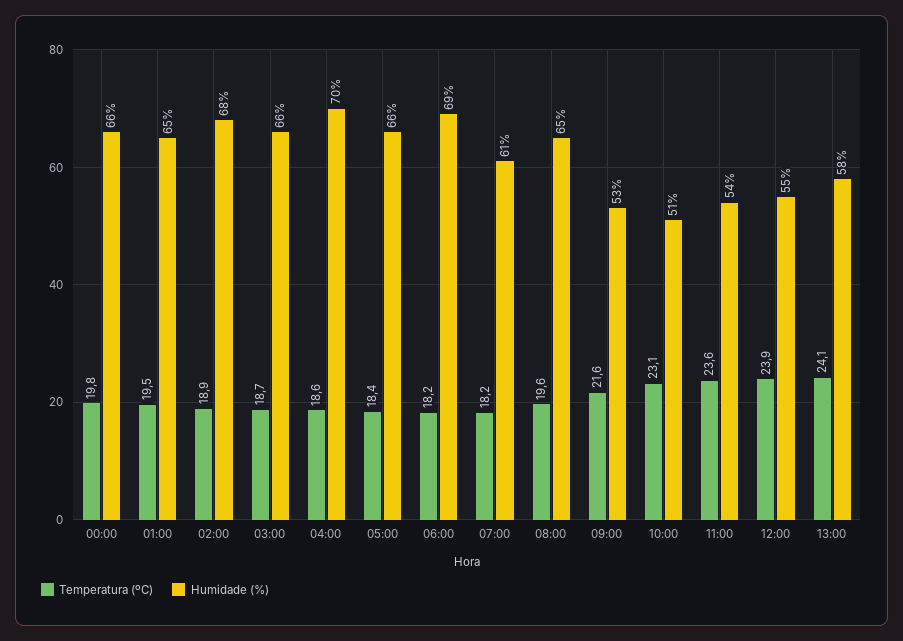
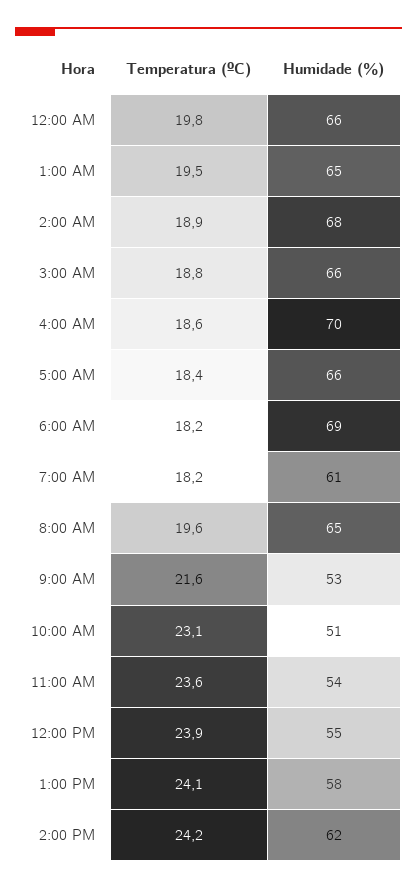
Temperatura (ºC), 03:00: 18.7 -> 18.8
Temperatura (ºC), 2:00 PM: none -> 24.2
Humidade (%), 2:00 PM: none -> 62

